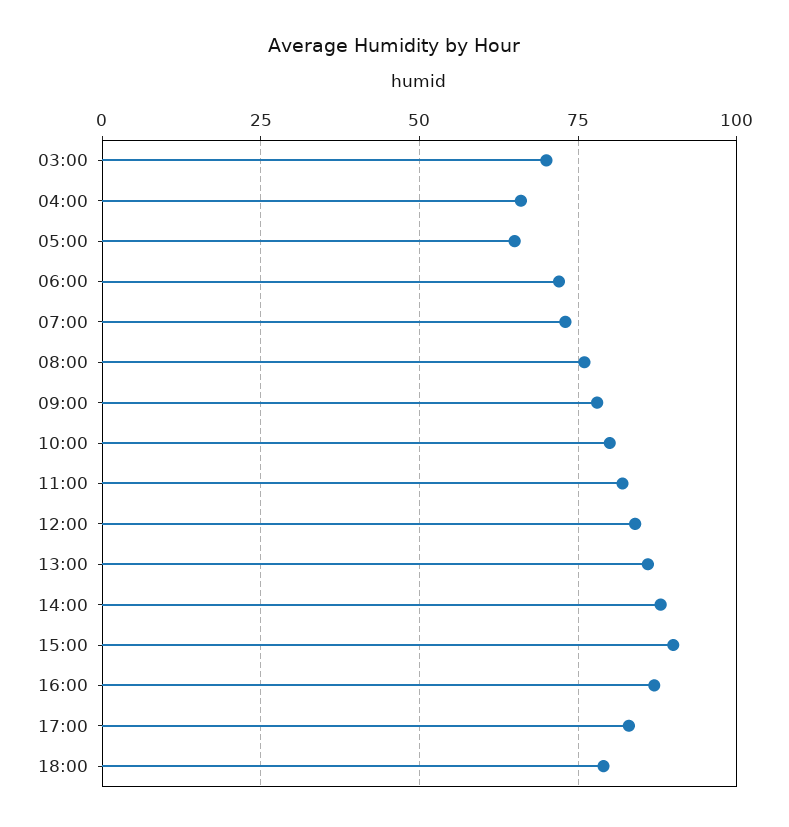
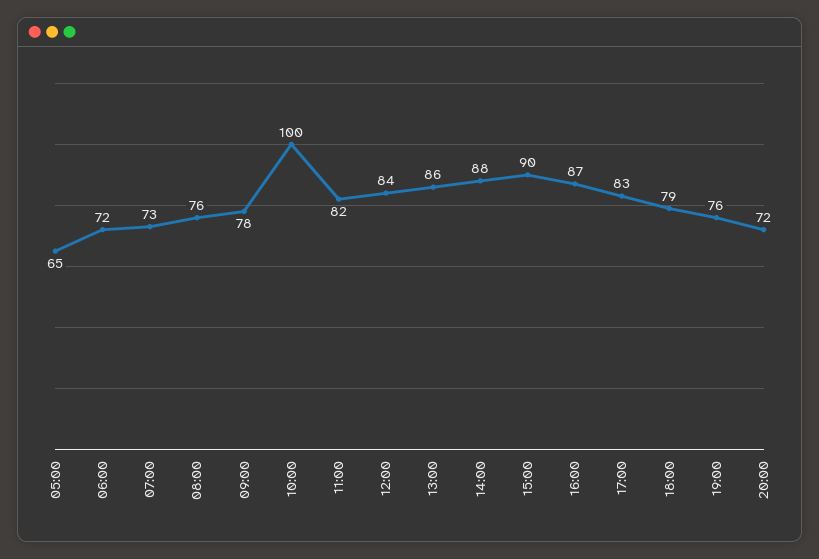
03:00: 70 -> none
04:00: 65 -> none
10:00: 80 -> 100
19:00: none -> 76
20:00: none -> 72

